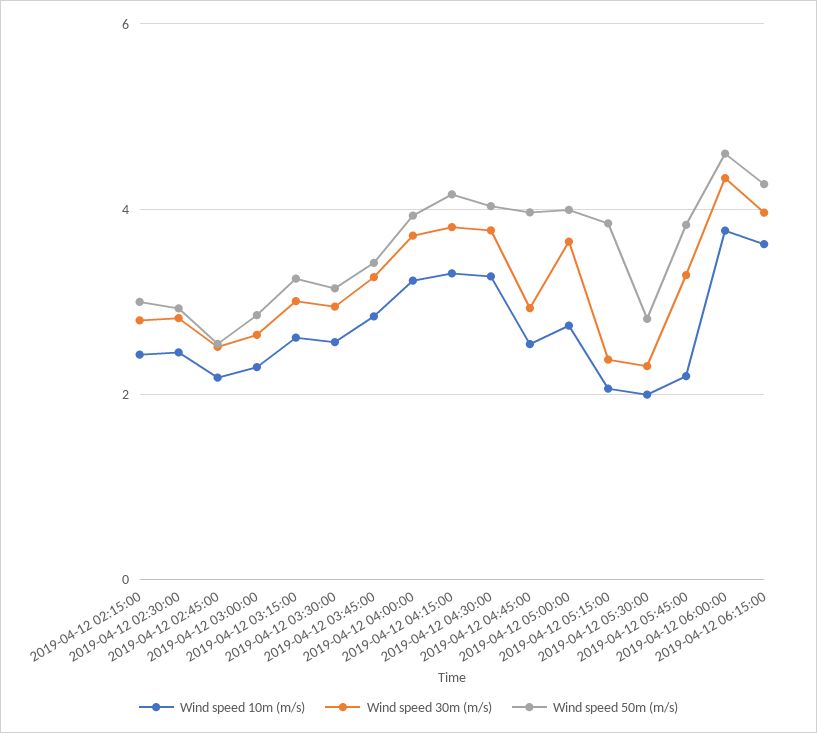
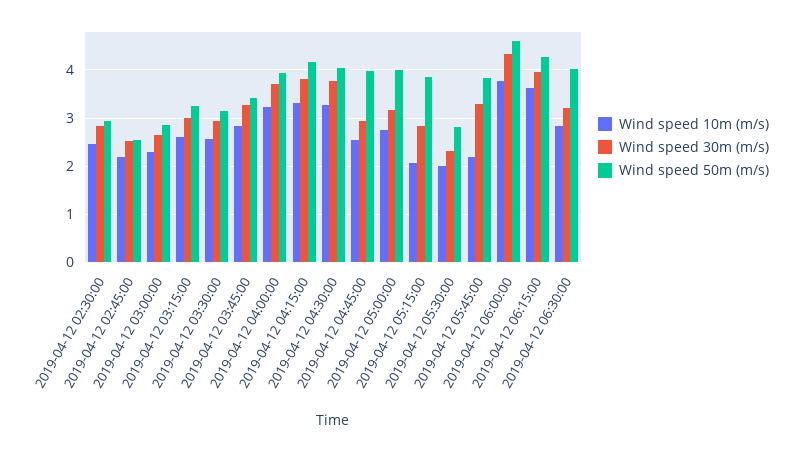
Wind speed 10m (m/s), 2019-04-12 02:15:00: 2.4 -> none
Wind speed 30m (m/s), 2019-04-12 02:15:00: 2.8 -> none
Wind speed 50m (m/s), 2019-04-12 02:15:00: 3 -> none
Wind speed 30m (m/s), 2019-04-12 05:00:00: 3.6 -> 3.2
Wind speed 30m (m/s), 2019-04-12 05:15:00: 2.4 -> 2.8
Wind speed 10m (m/s), 2019-04-12 06:30:00: none -> 2.8
Wind speed 30m (m/s), 2019-04-12 06:30:00: none -> 3.2
Wind speed 50m (m/s), 2019-04-12 06:30:00: none -> 4

